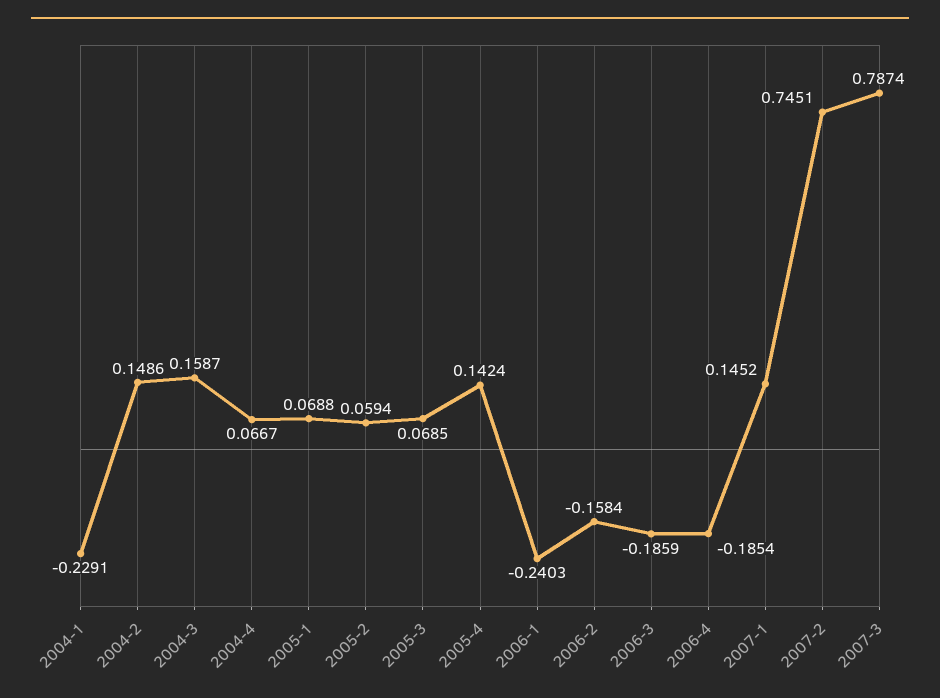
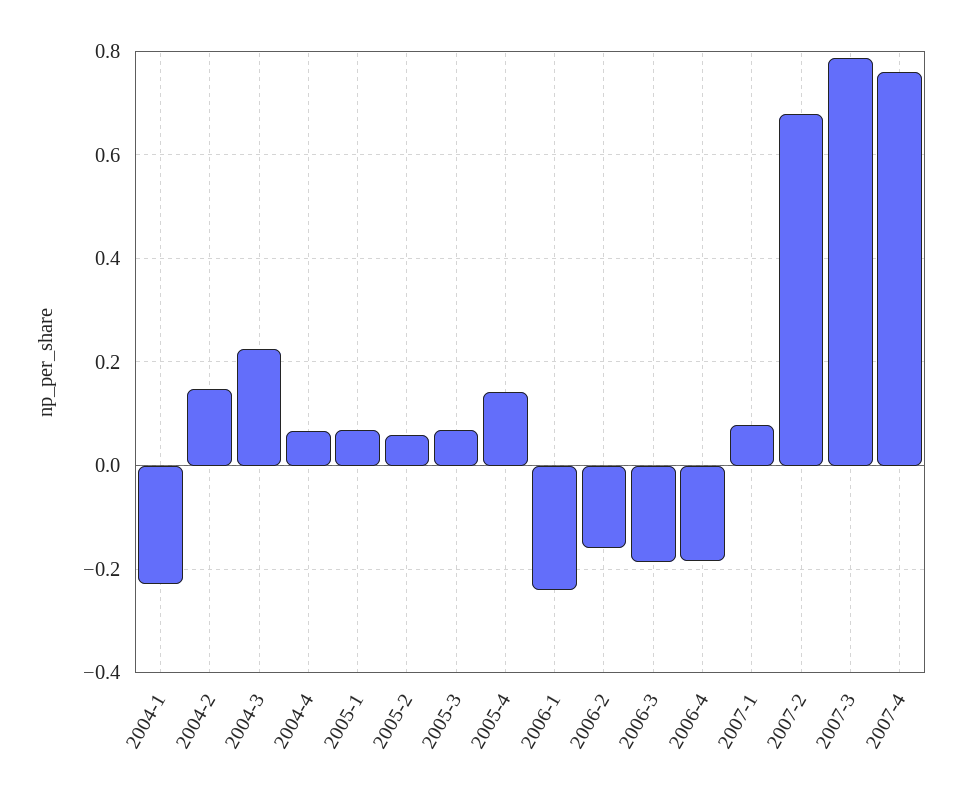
2004-3: 0.1587 -> 0.22
2007-1: 0.1452 -> 0.08
2007-2: 0.7451 -> 0.68
2007-4: none -> 0.76

